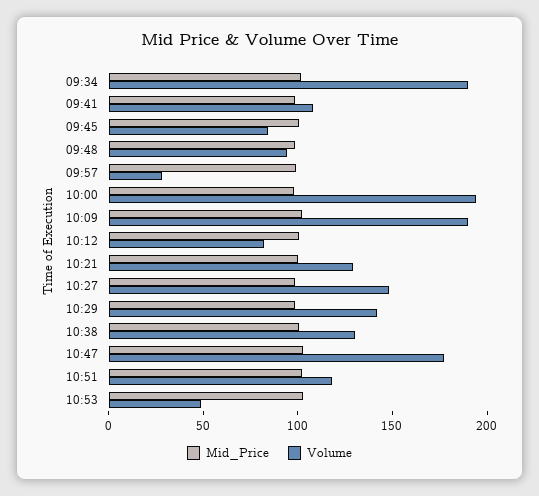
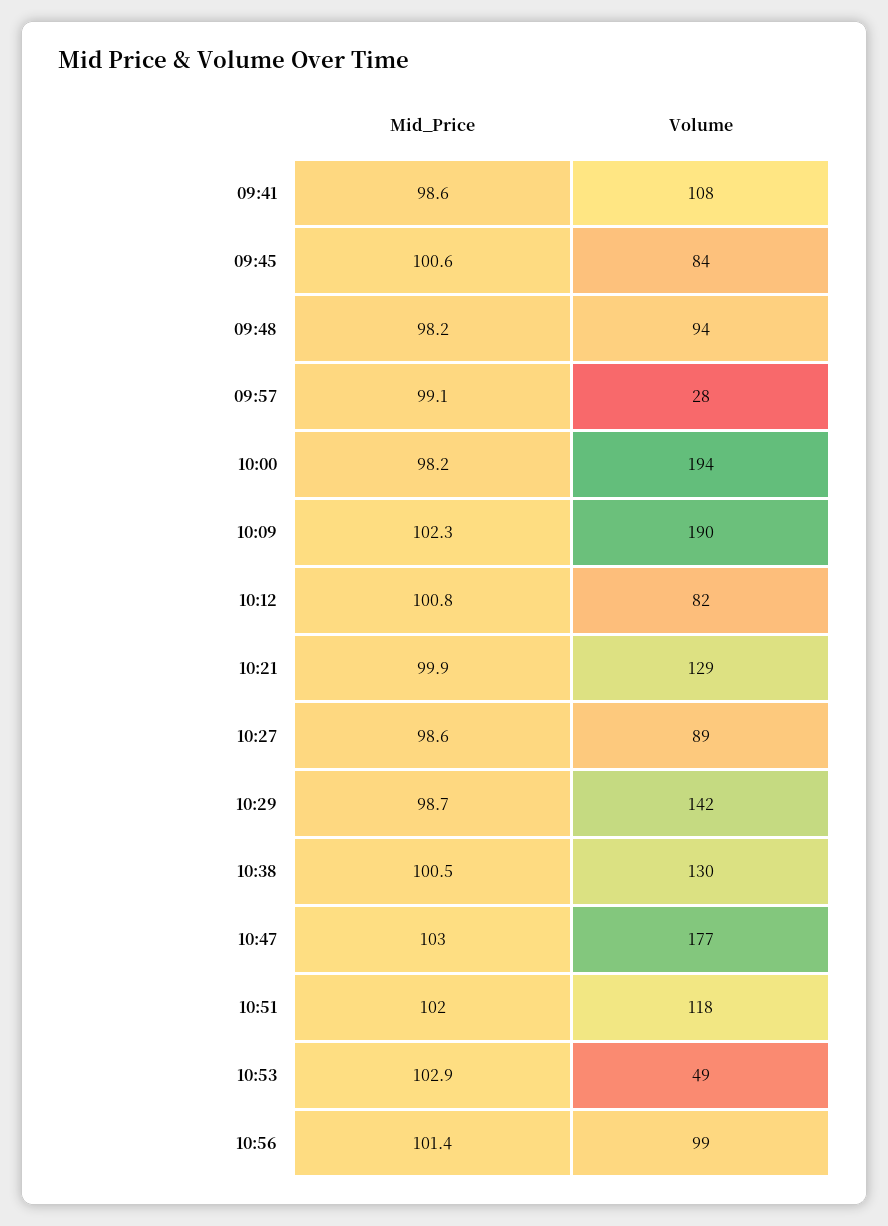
Mid_Price, 09:34: 100 -> none
Volume, 09:34: 190 -> none
Volume, 10:27: 150 -> 89
Mid_Price, 10:56: none -> 101.4
Volume, 10:56: none -> 99

